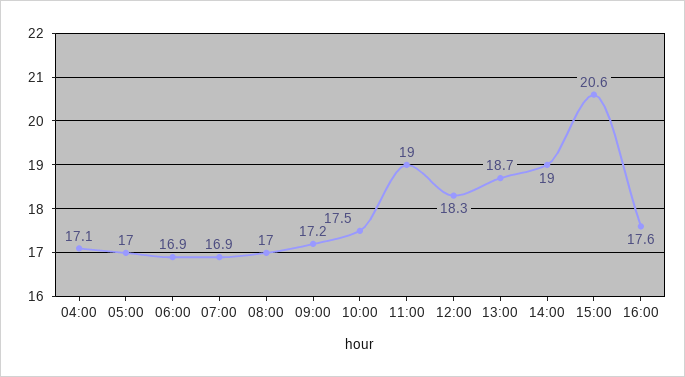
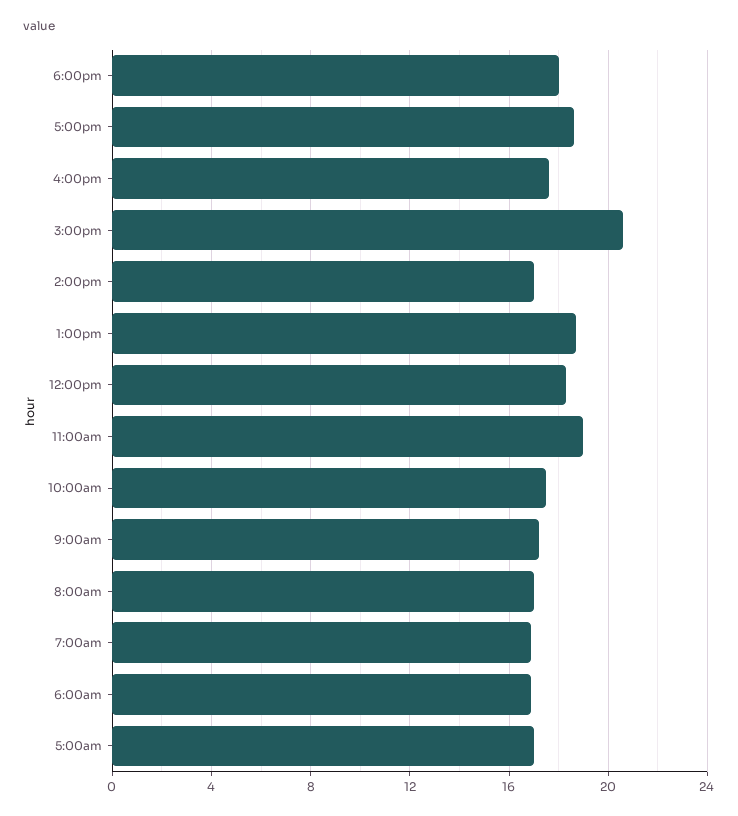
04:00: 17.1 -> none
14:00: 19 -> 17
6:00pm: none -> 18
5:00pm: none -> 18.5

